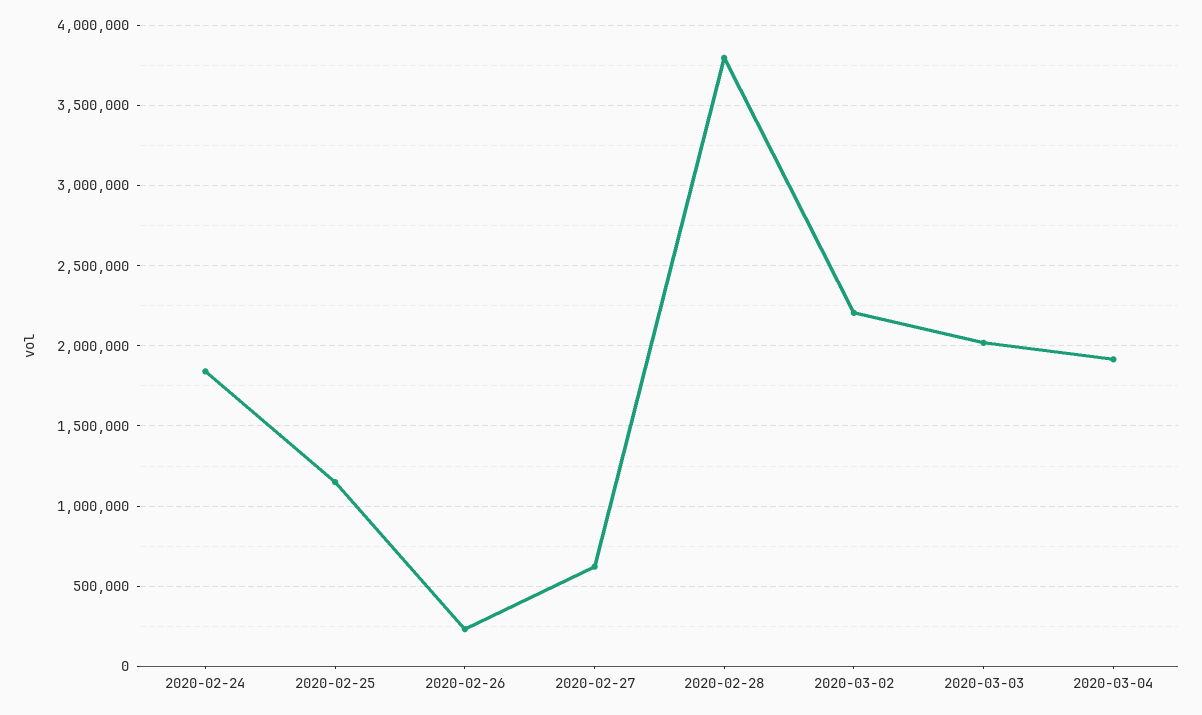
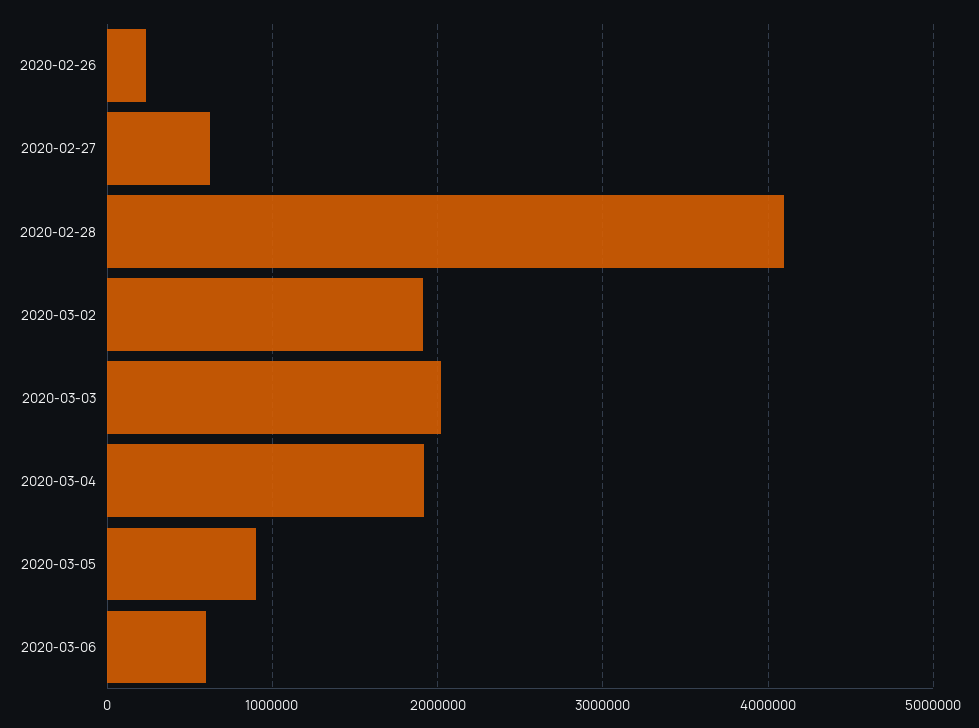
2020-02-24: 1850000 -> none
2020-02-25: 1150000 -> none
2020-02-28: 3800000 -> 4100000
2020-03-02: 2200000 -> 1900000
2020-03-05: none -> 900000
2020-03-06: none -> 600000

